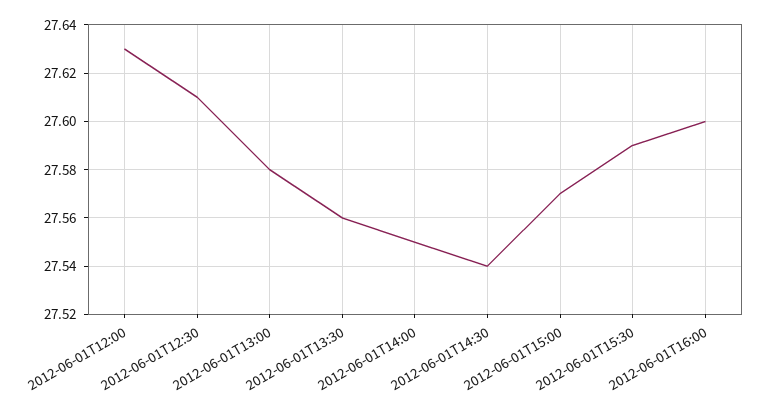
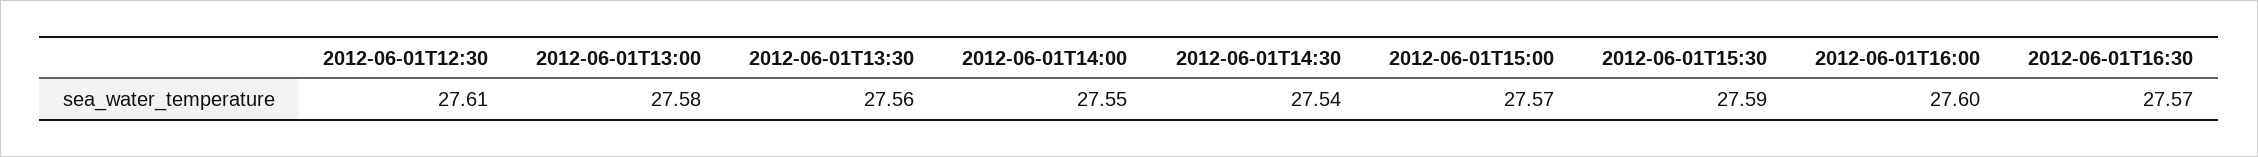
2012-06-01T12:00: 27.63 -> none
2012-06-01T16:30: none -> 27.57

